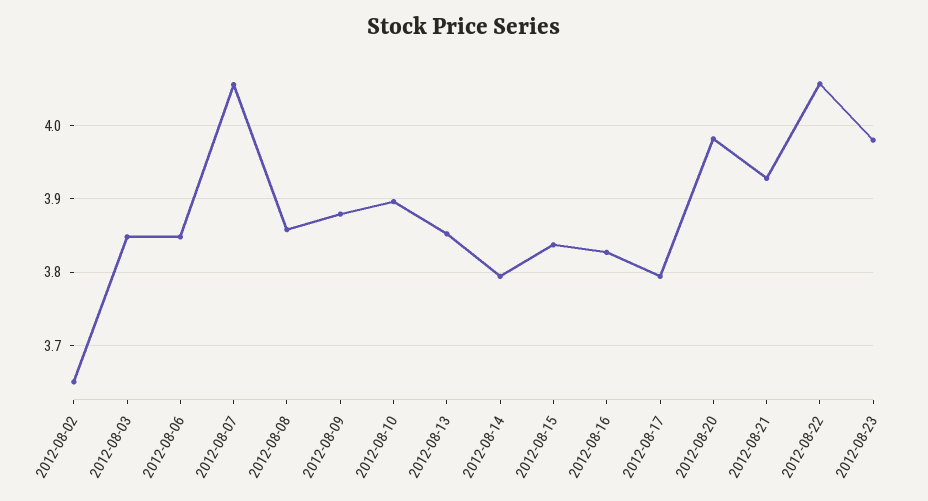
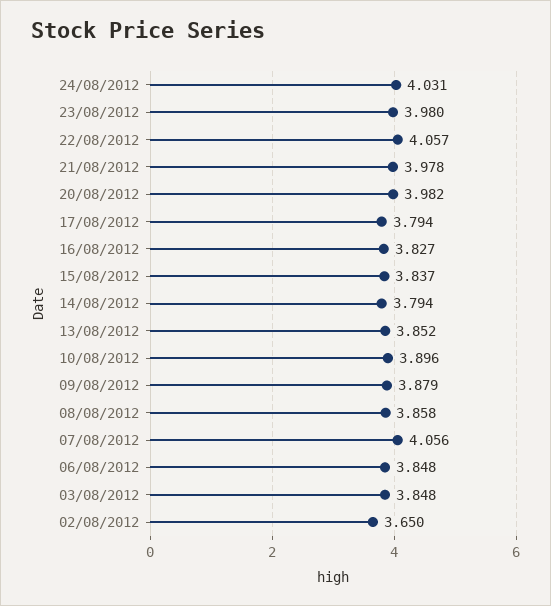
2012-08-21: 3.93 -> 3.978
24/08/2012: none -> 4.031

